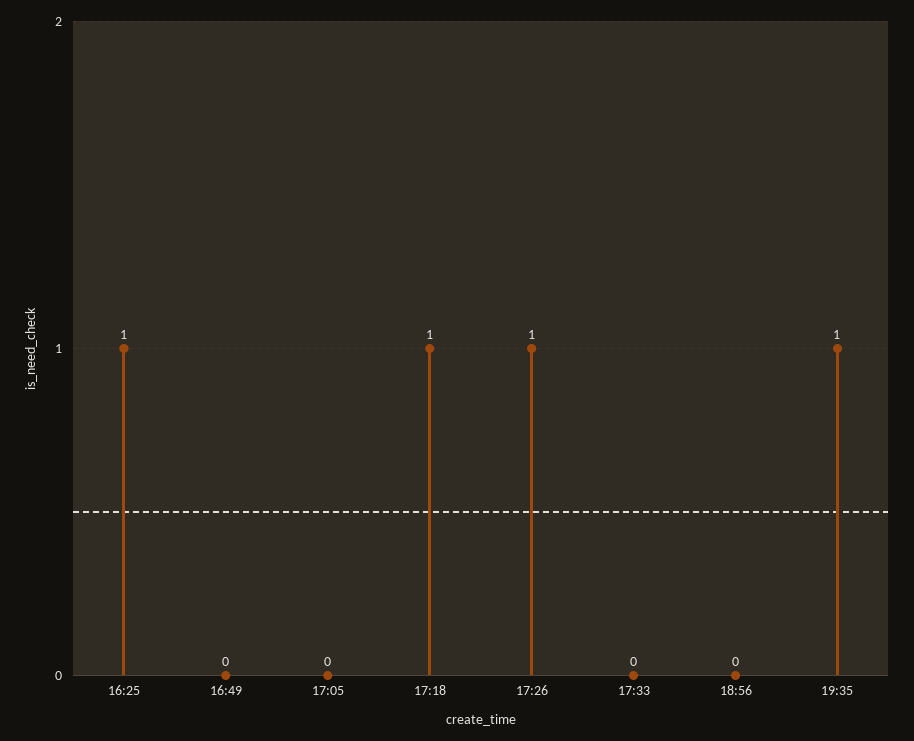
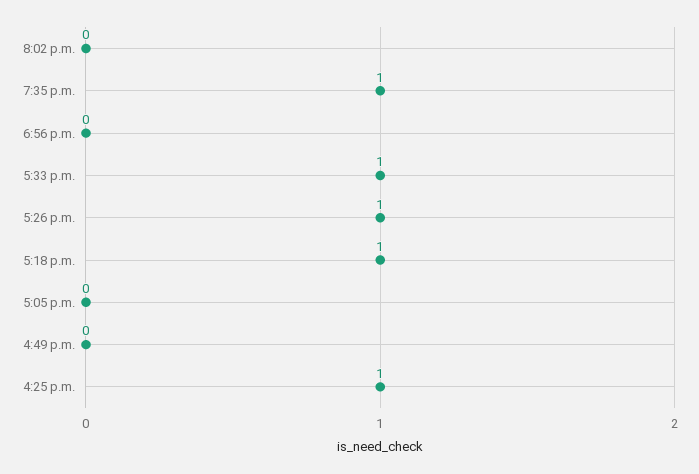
17:33: 0 -> 1
8:02 p.m.: none -> 0

